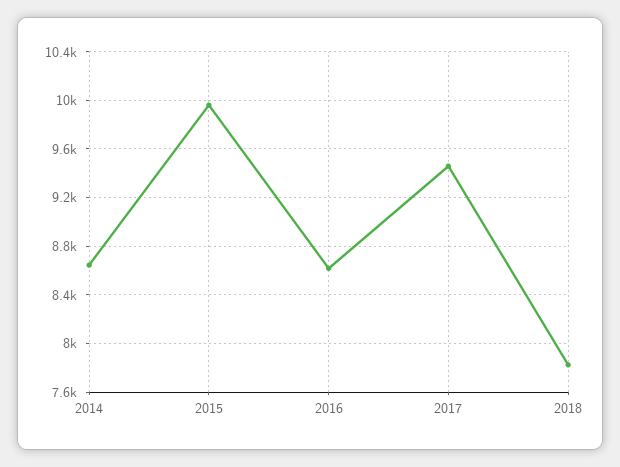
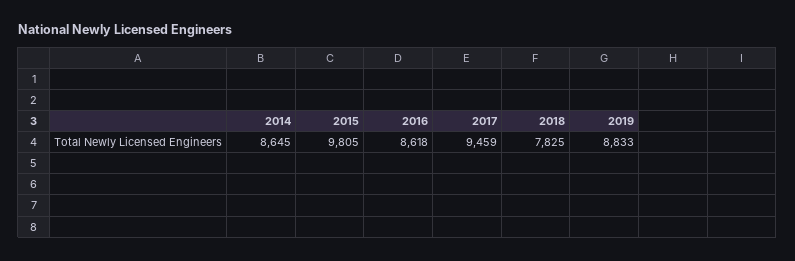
2015: 9950 -> 9805
2019: none -> 8833

